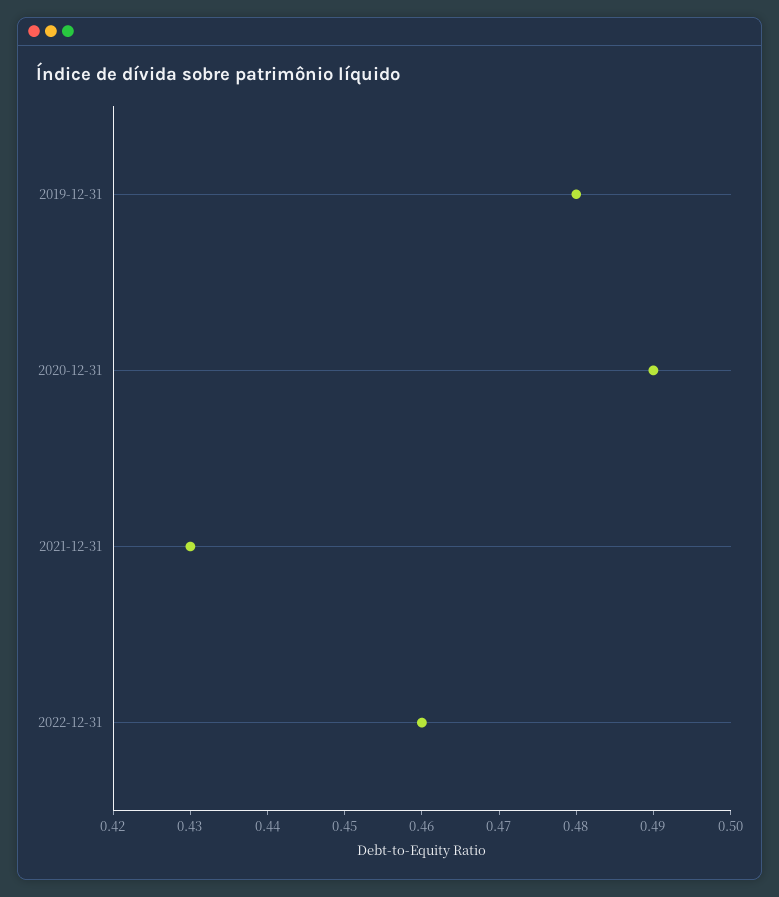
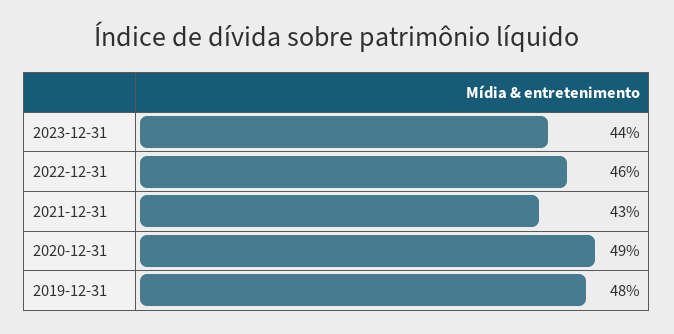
2023-12-31: none -> 0.44

